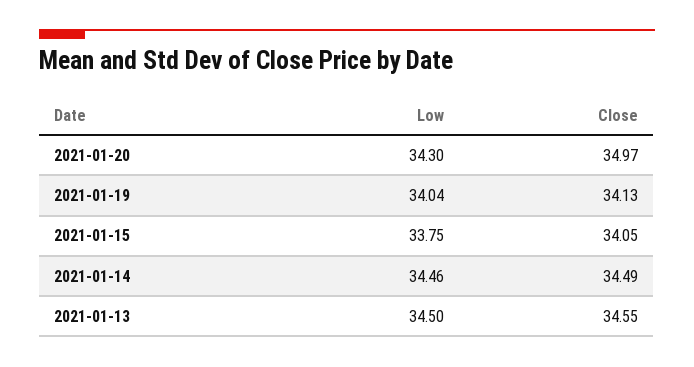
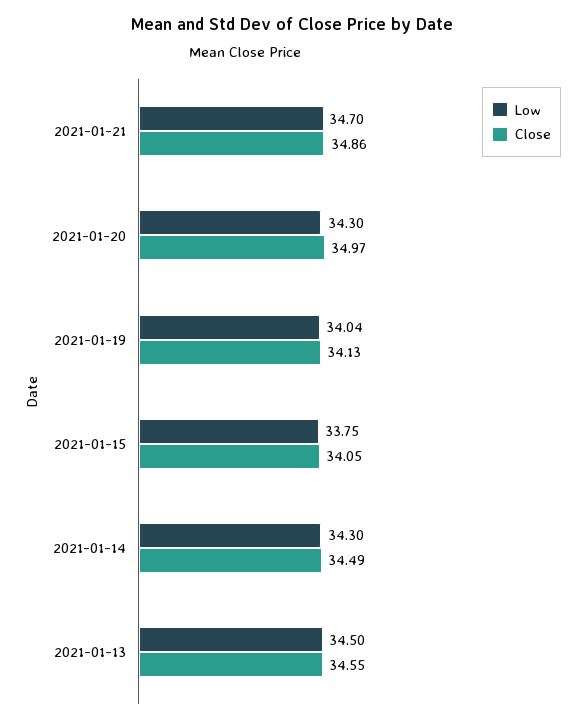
Low, 2021-01-14: 34.46 -> 34.3
Low, 2021-01-21: none -> 34.7
Close, 2021-01-21: none -> 34.86

